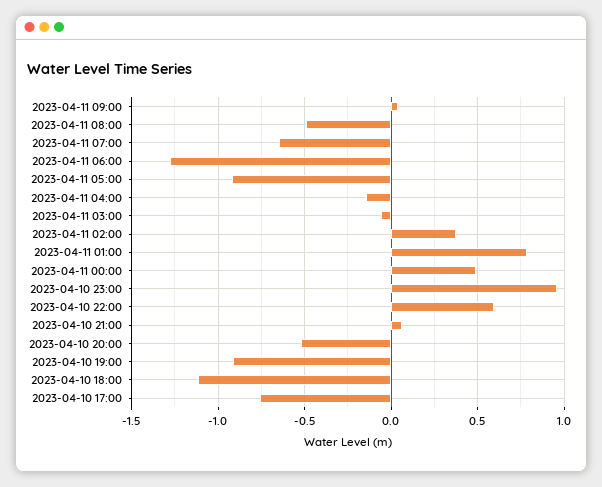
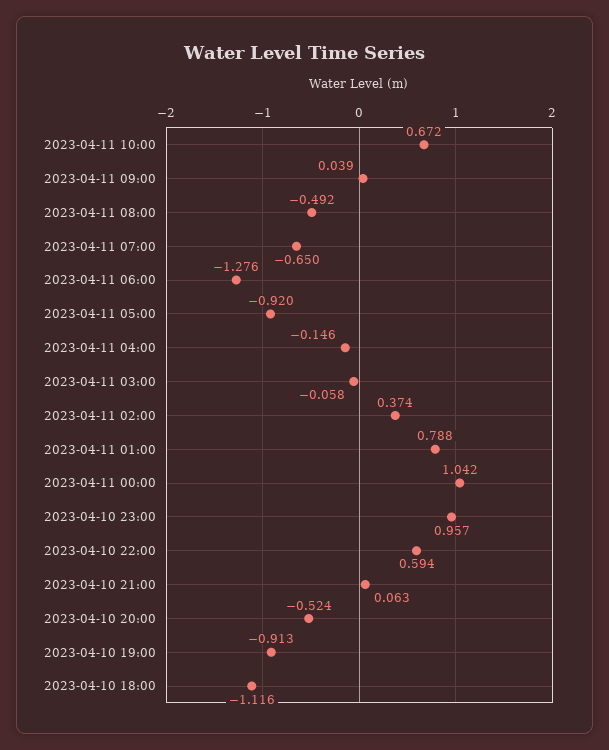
2023-04-11 00:00: 0.5 -> 1.042
2023-04-10 17:00: -0.75 -> none
2023-04-11 10:00: none -> 0.672

